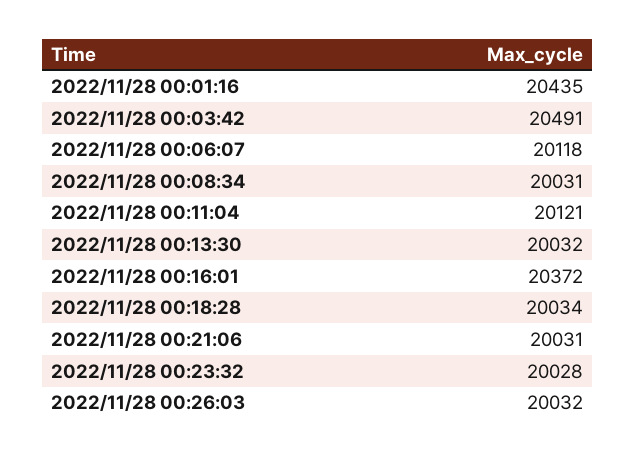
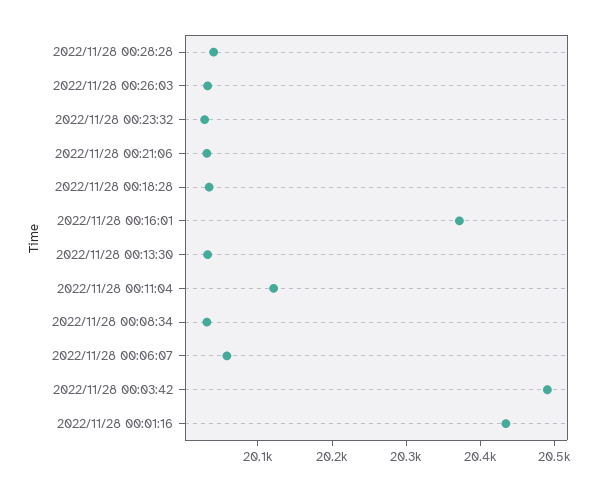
2022/11/28 00:06:07: 20118 -> 20060
2022/11/28 00:28:28: none -> 20040

